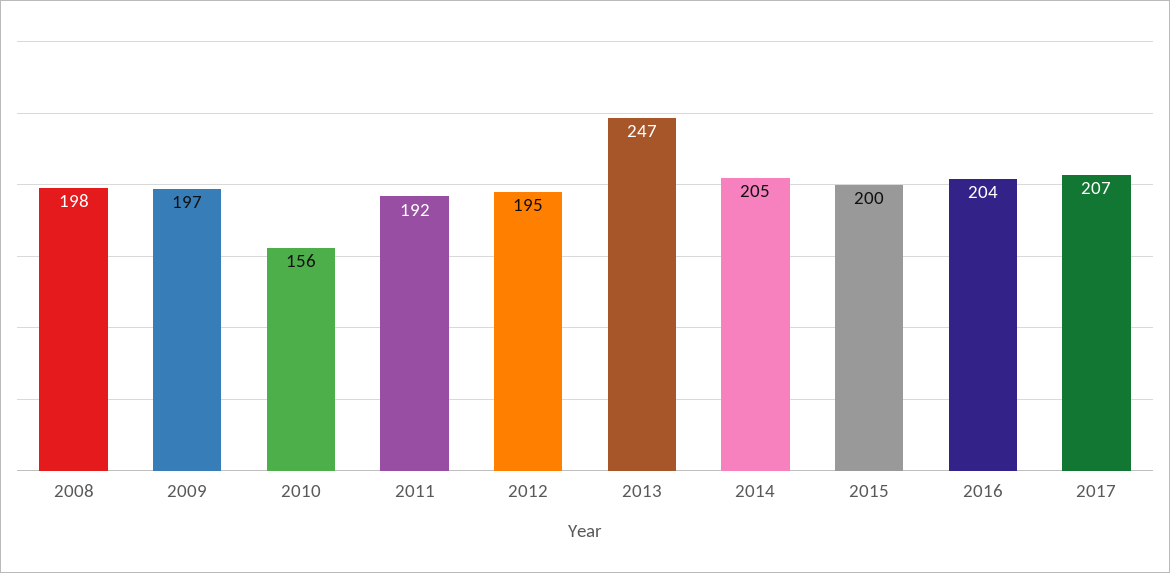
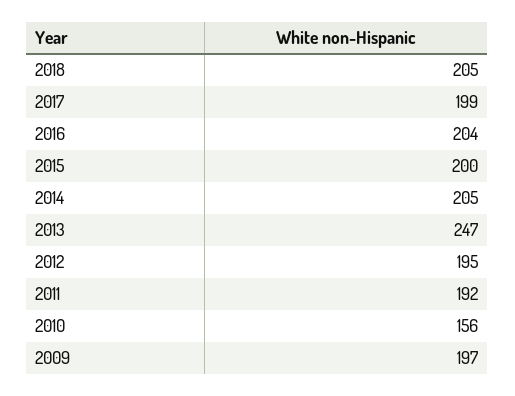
2008: 198 -> none
2017: 207 -> 199
2018: none -> 205

